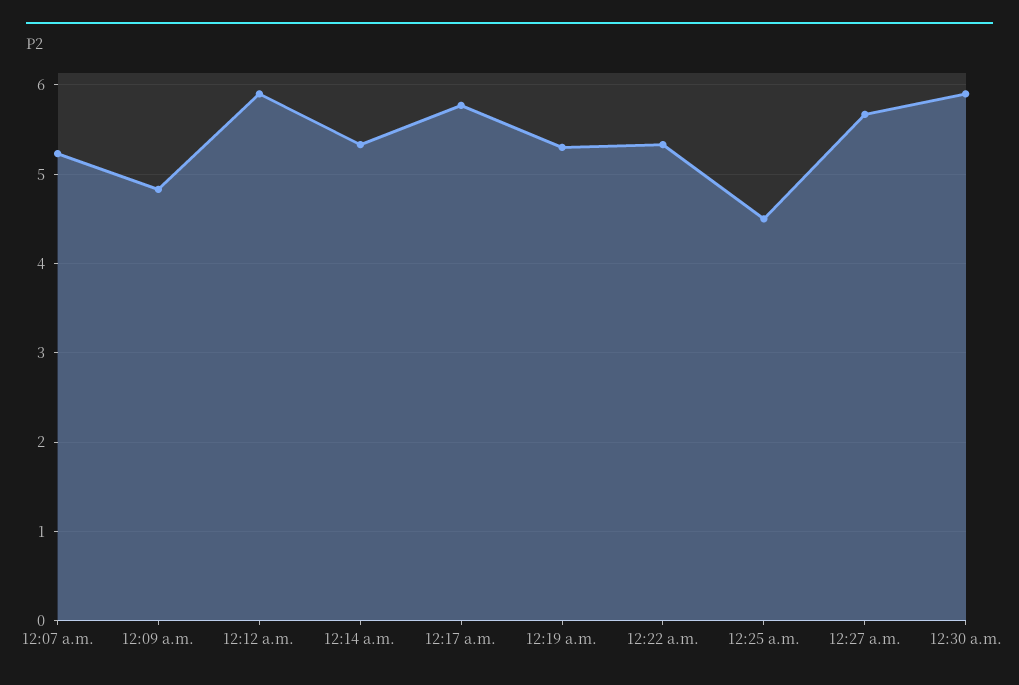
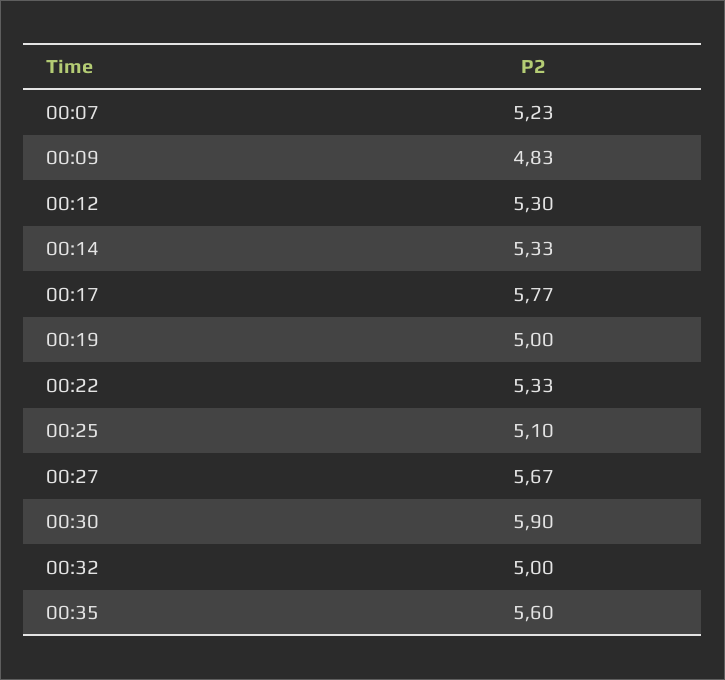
12:12 a.m.: 5.9 -> 5.3
12:19 a.m.: 5.3 -> 5
12:25 a.m.: 4.5 -> 5.1
00:32: none -> 5
00:35: none -> 5.6

